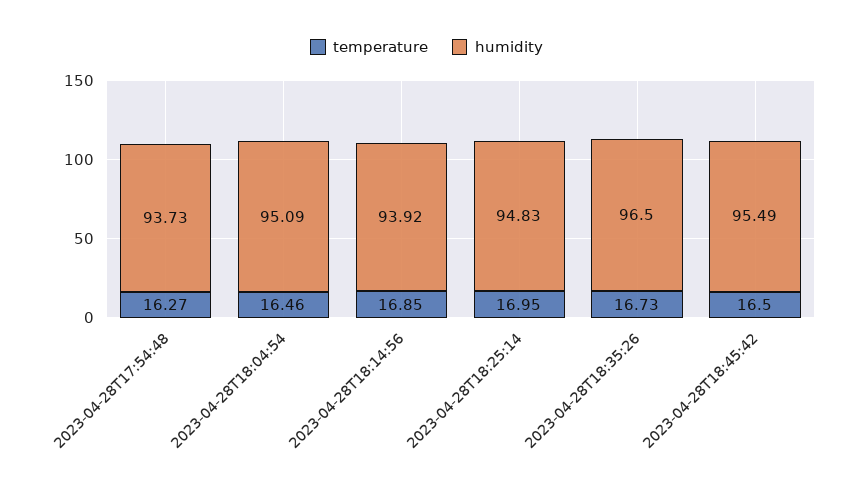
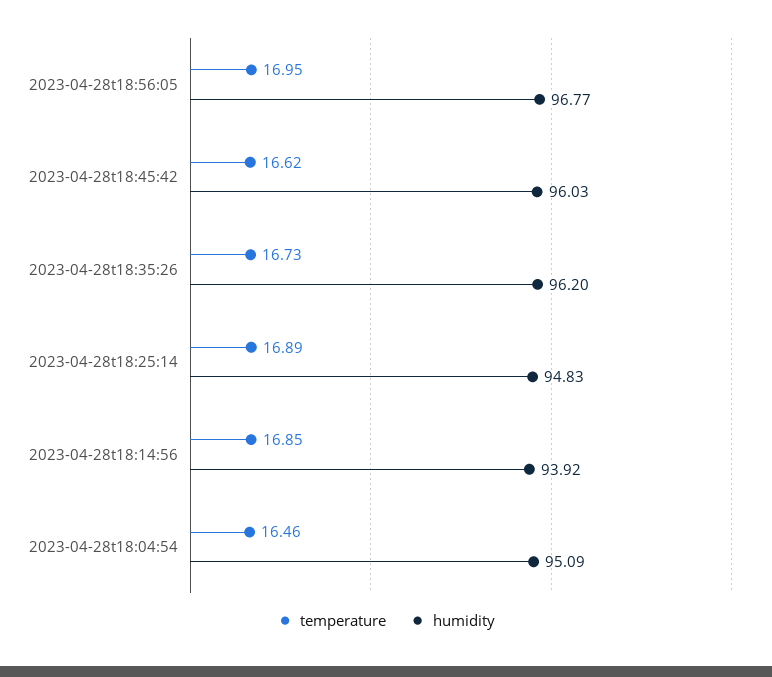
temperature, 2023-04-28T17:54:48: 16.27 -> none
humidity, 2023-04-28T17:54:48: 93.73 -> none
temperature, 2023-04-28T18:25:14: 16.95 -> 16.89
humidity, 2023-04-28T18:35:26: 96.5 -> 96.2
temperature, 2023-04-28T18:45:42: 16.5 -> 16.62
humidity, 2023-04-28T18:45:42: 95.49 -> 96.03
temperature, 2023-04-28t18:56:05: none -> 16.95
humidity, 2023-04-28t18:56:05: none -> 96.77

